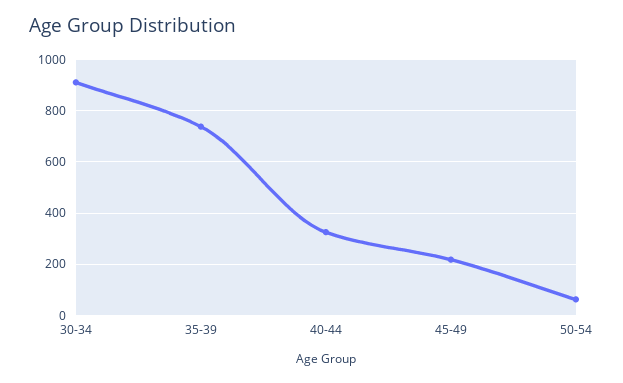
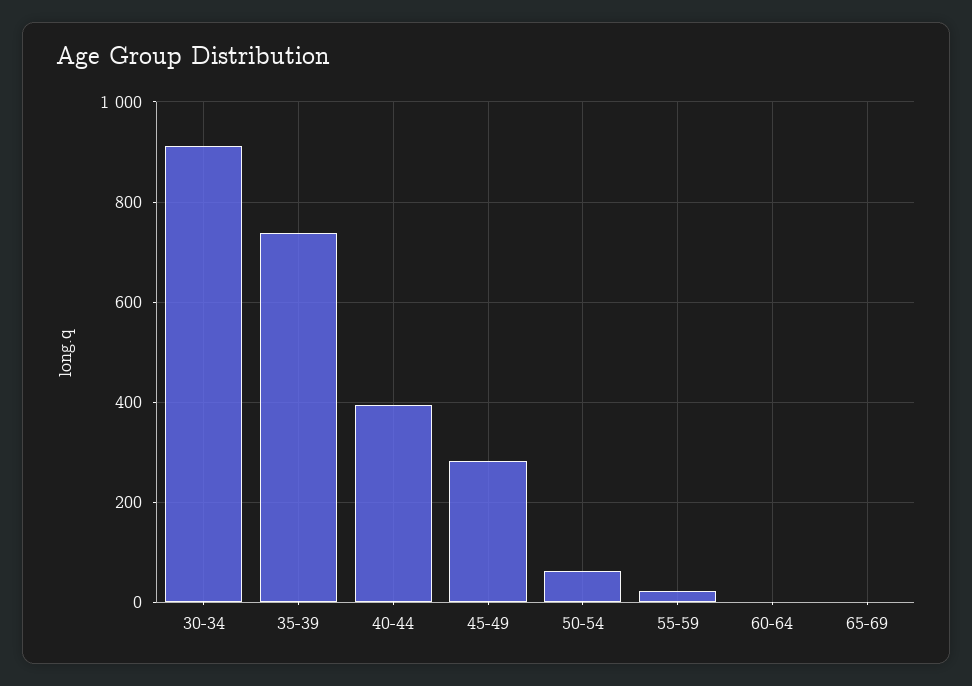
40-44: 325 -> 400
45-49: 225 -> 280
55-59: none -> 20
60-64: none -> 0
65-69: none -> 0

